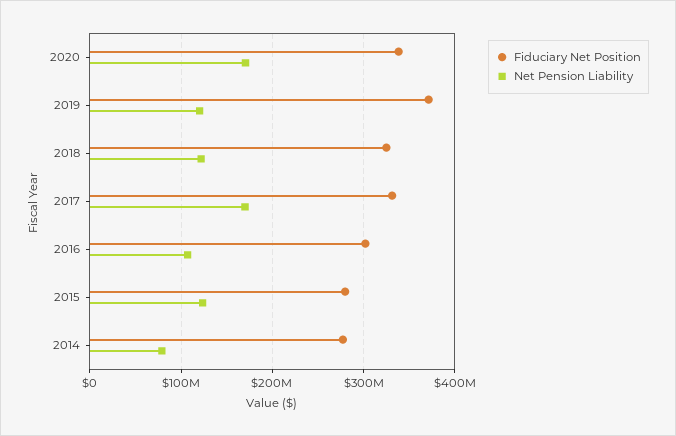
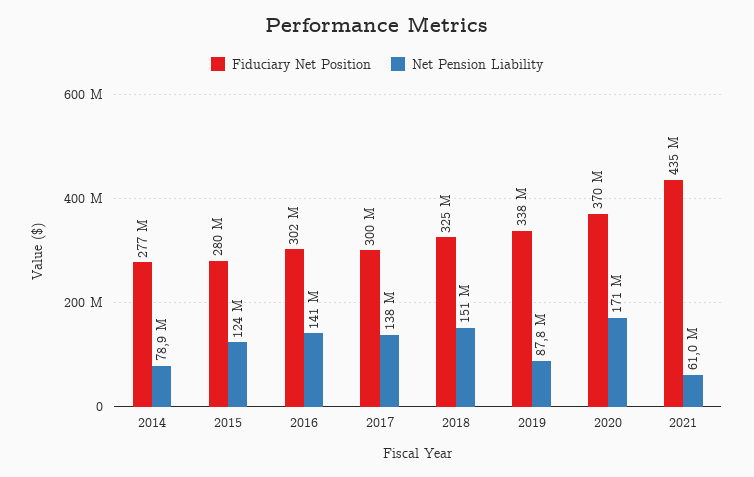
Fiduciary Net Position, 2020: 340000000 -> 370000000
Fiduciary Net Position, 2019: 370000000 -> 338000000
Net Pension Liability, 2019: 120000000 -> 87800000
Net Pension Liability, 2018: 120000000 -> 151000000
Fiduciary Net Position, 2017: 330000000 -> 300000000
Net Pension Liability, 2017: 170000000 -> 138000000
Net Pension Liability, 2016: 110000000 -> 141000000
Fiduciary Net Position, 2021: none -> 435000000
Net Pension Liability, 2021: none -> 61000000

